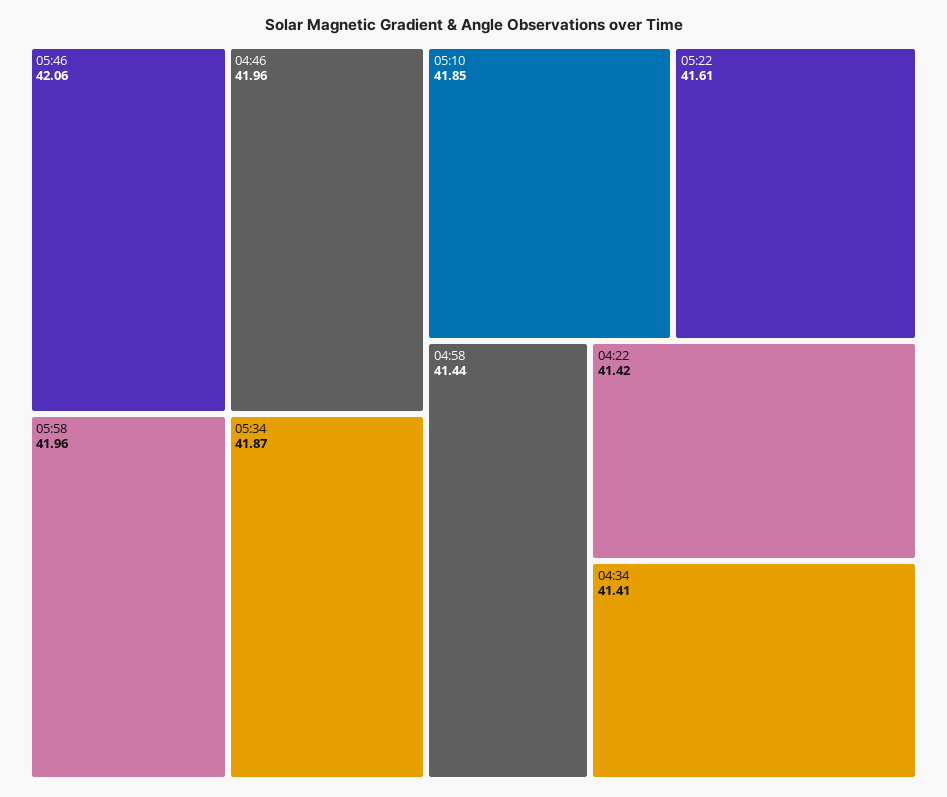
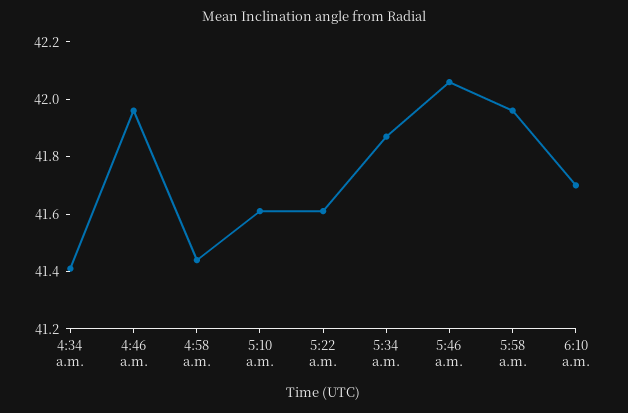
05:10: 41.85 -> 41.6
04:22: 41.42 -> none
6:10 a.m.: none -> 41.7

